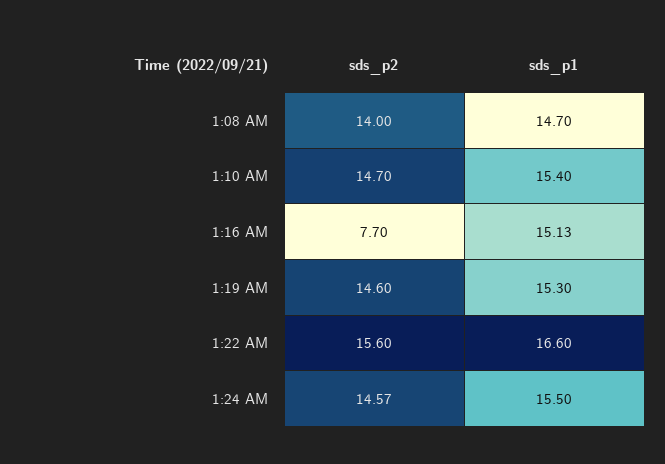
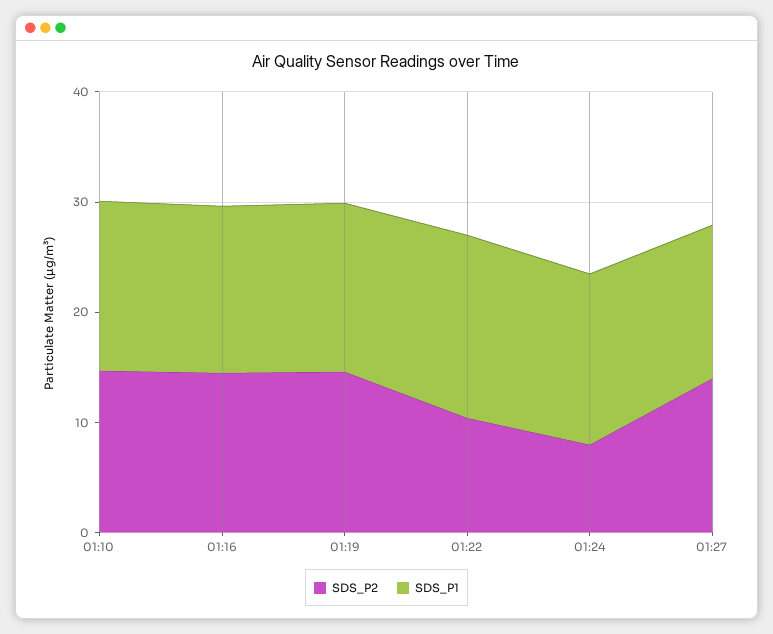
sds_p2, 1:08 AM: 14 -> none
sds_p1, 1:08 AM: 14.7 -> none
sds_p2, 1:16 AM: 7.7 -> 14
sds_p2, 1:22 AM: 15.6 -> 10
sds_p2, 1:24 AM: 14.57 -> 8
sds_p2, 01:27: none -> 14
sds_p1, 01:27: none -> 14

